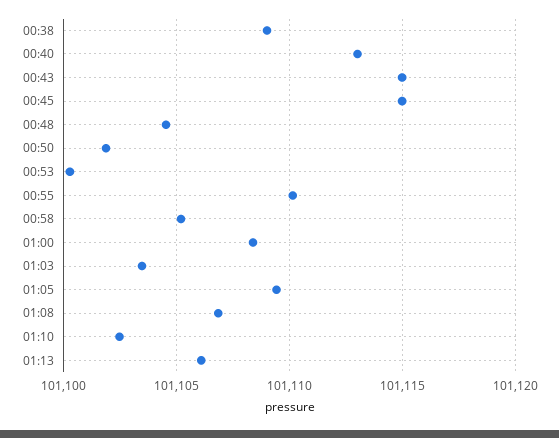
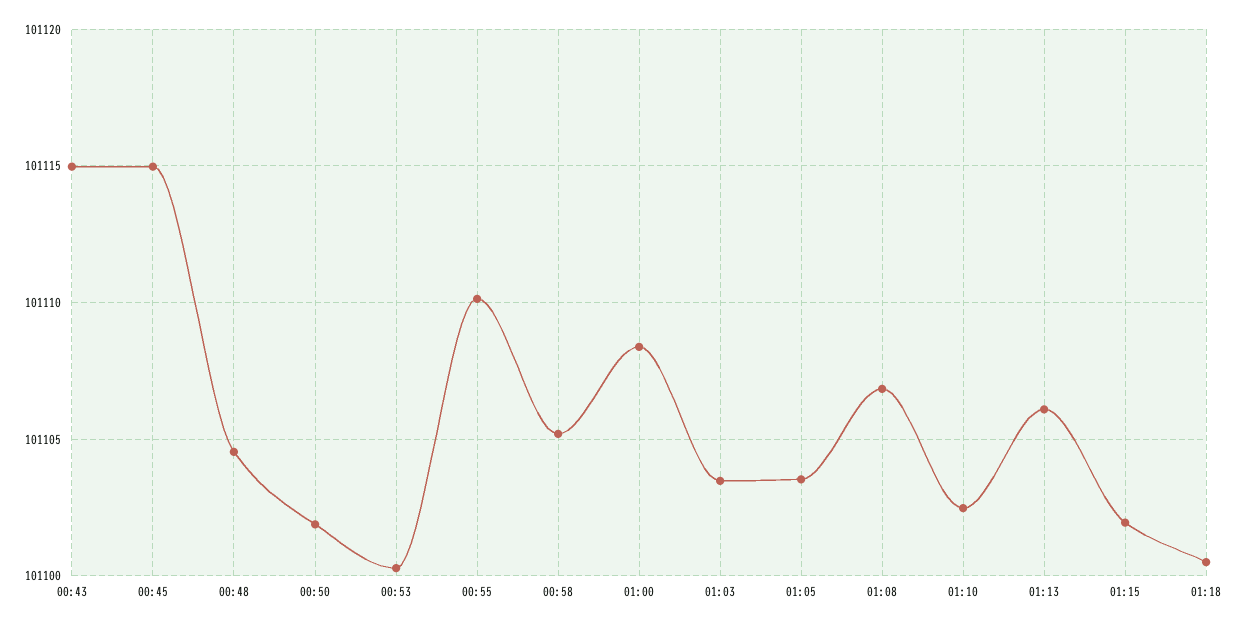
00:38: 101109 -> none
00:40: 101113 -> none
01:05: 101109.5 -> 101103.5
01:15: none -> 101102
01:18: none -> 101100.5

